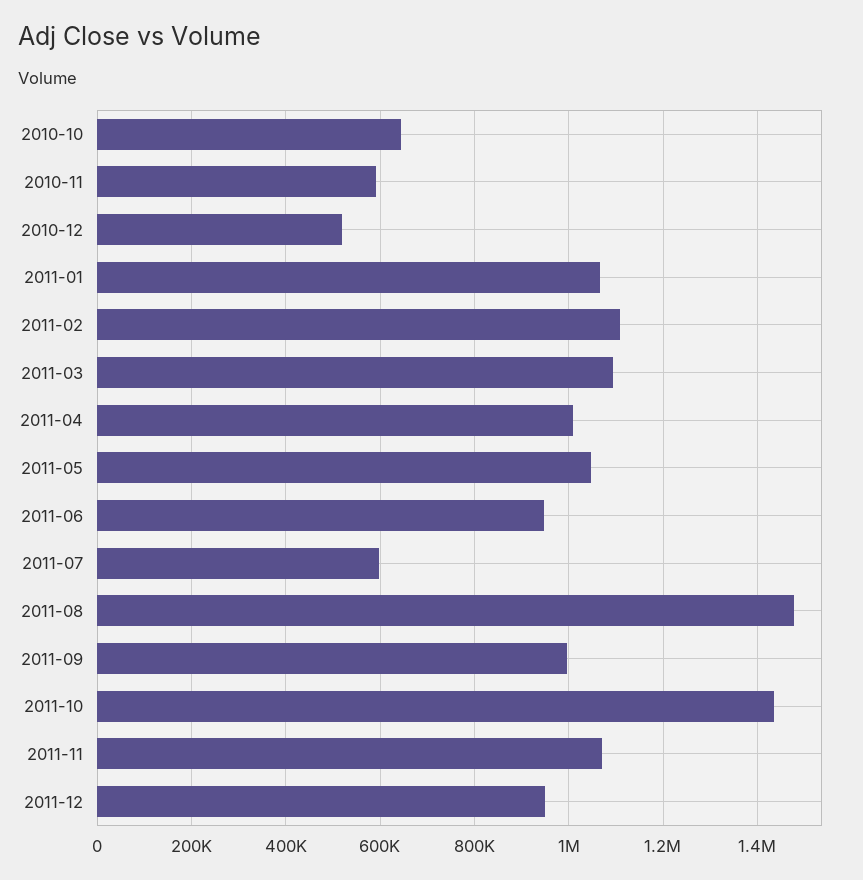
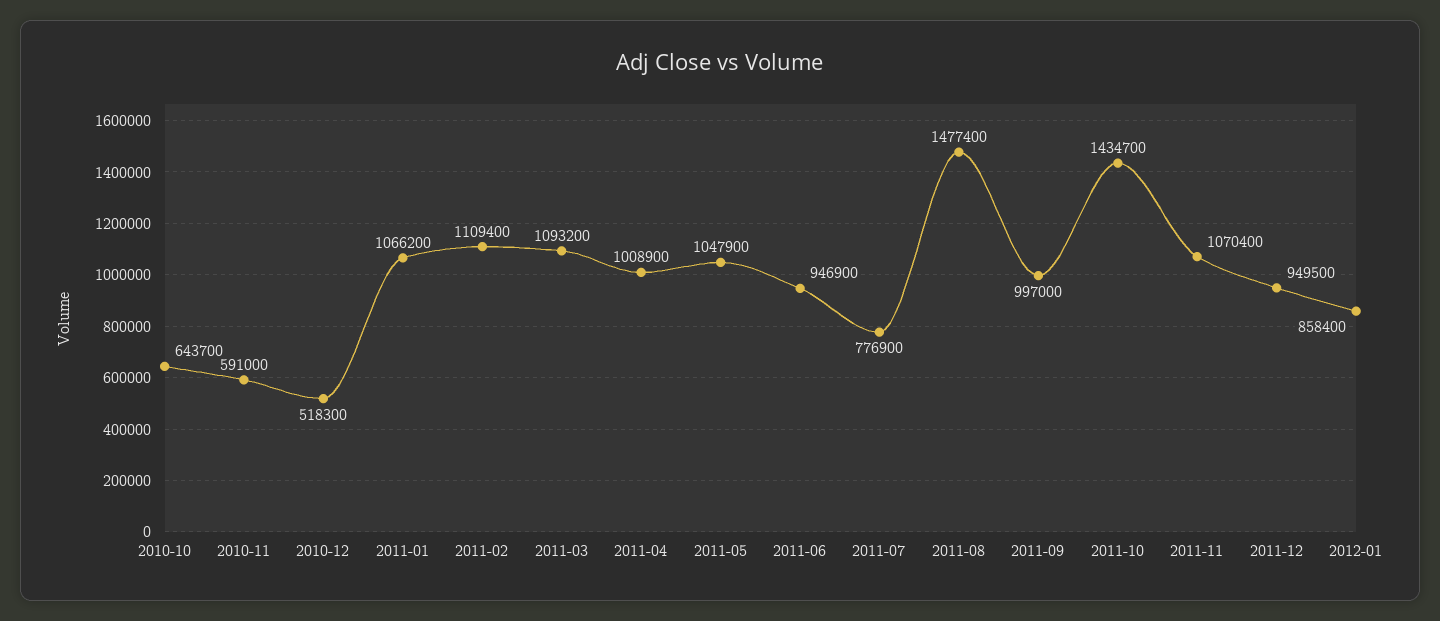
2011-07: 600000 -> 776900
2012-01: none -> 858400

